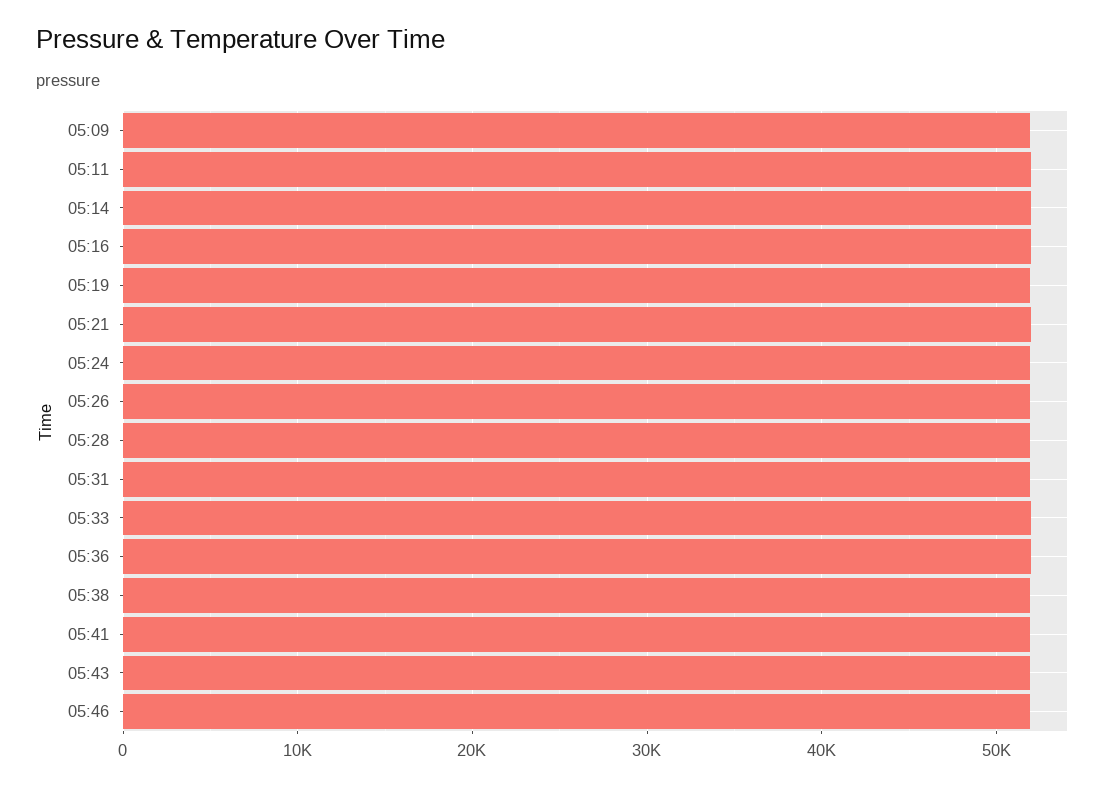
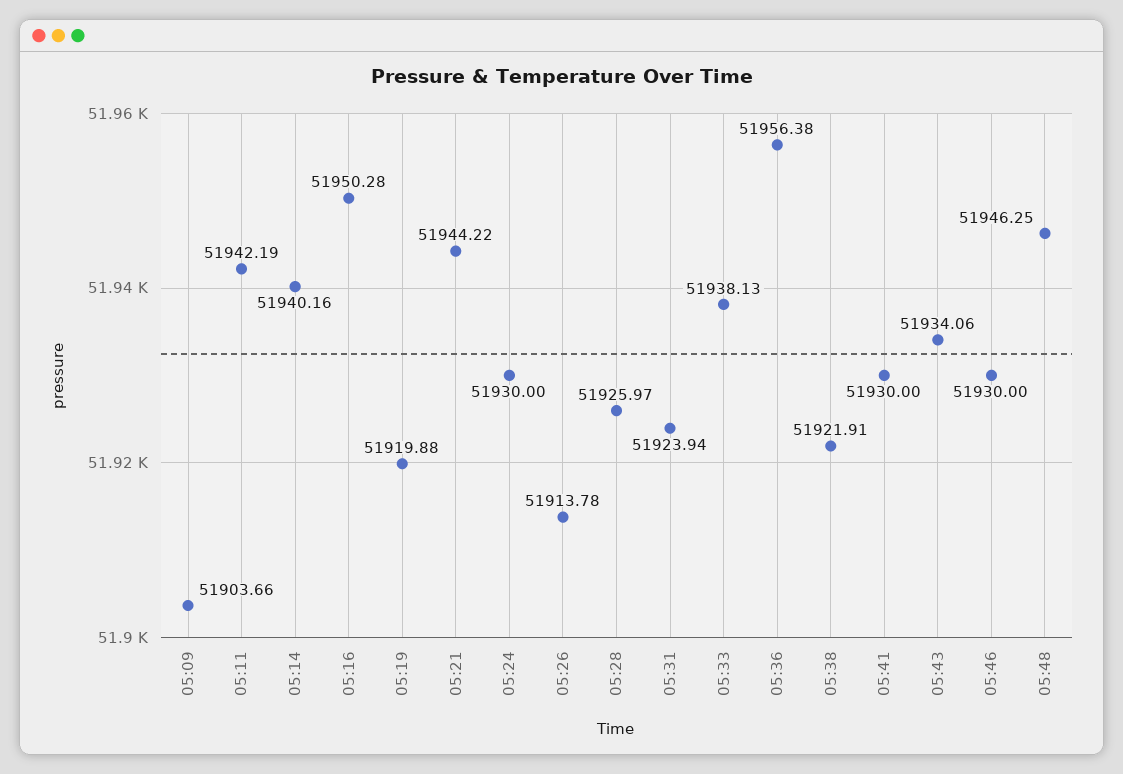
05:48: none -> 51946.25

